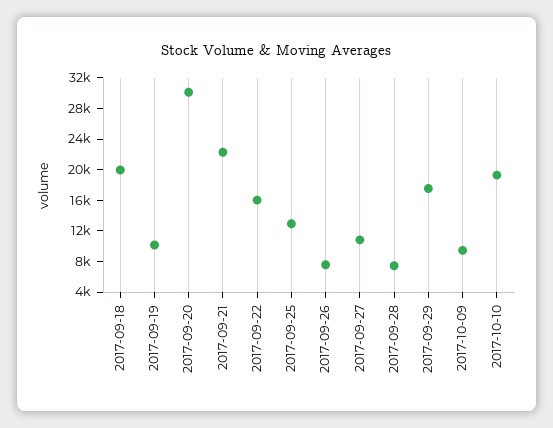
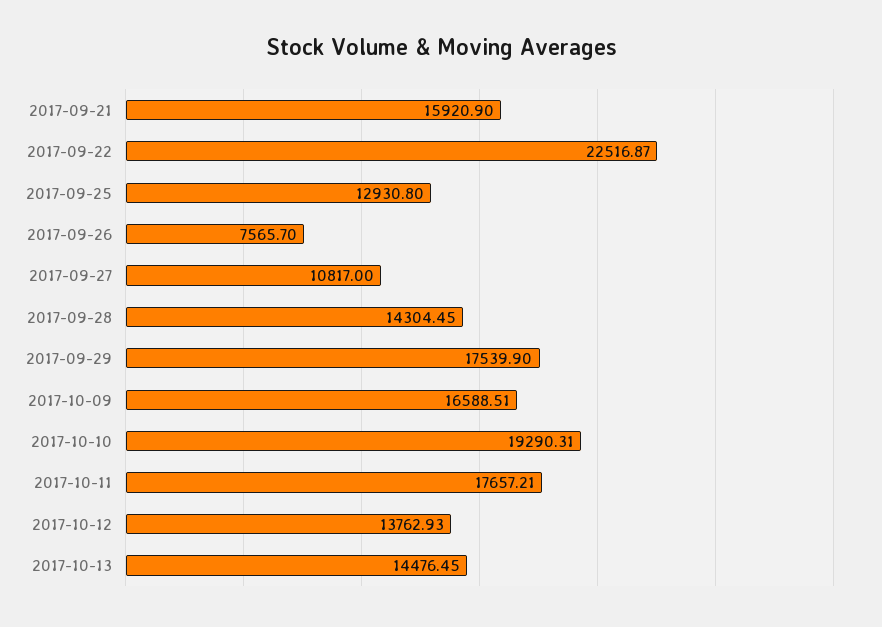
2017-09-18: 20000 -> none
2017-09-19: 10000 -> none
2017-09-20: 30000 -> none
2017-09-21: 22000 -> 15920.9
2017-09-22: 16000 -> 22516.87
2017-09-28: 8000 -> 14304.45
2017-10-09: 10000 -> 16588.51
2017-10-11: none -> 17657.21
2017-10-12: none -> 13762.93
2017-10-13: none -> 14476.45

